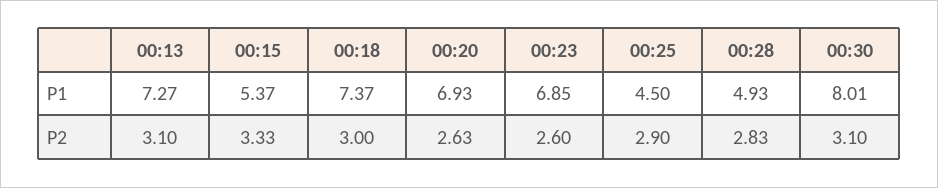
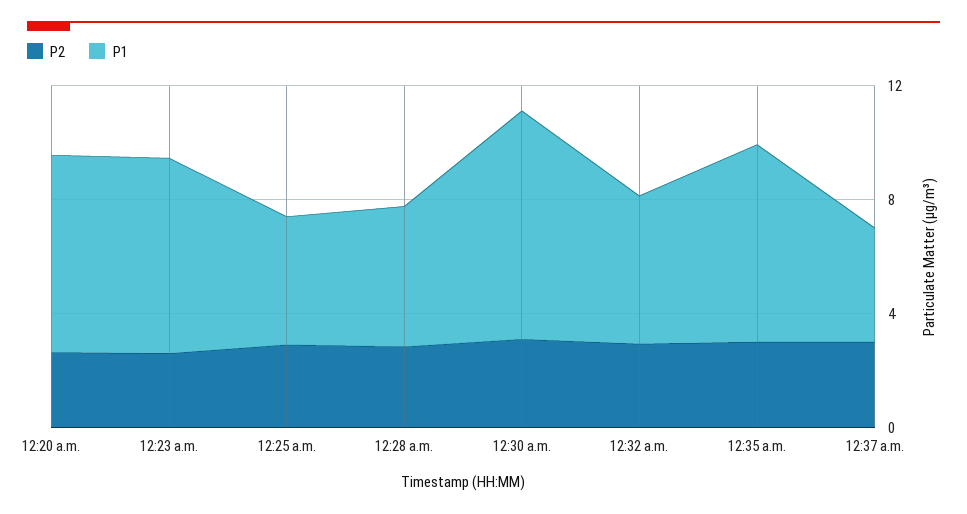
P1, 00:13: 7.27 -> none
P1, 00:15: 5.37 -> none
P1, 00:18: 7.37 -> none
P2, 00:13: 3.1 -> none
P2, 00:15: 3.33 -> none
P2, 00:18: 3 -> none
P2, 12:32 a.m.: none -> 3
P1, 12:32 a.m.: none -> 5
P2, 12:35 a.m.: none -> 3
P1, 12:35 a.m.: none -> 7
P2, 12:37 a.m.: none -> 3
P1, 12:37 a.m.: none -> 4

